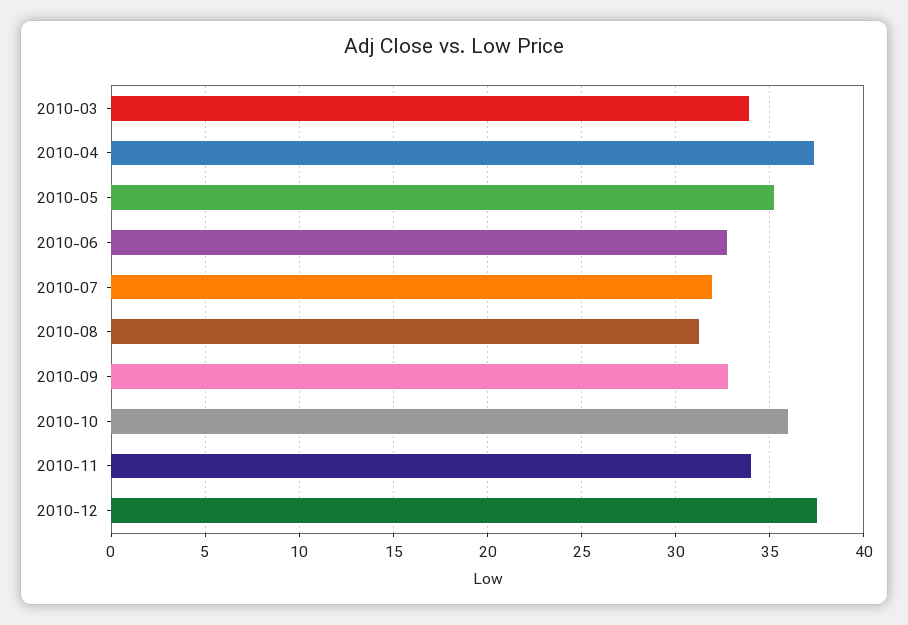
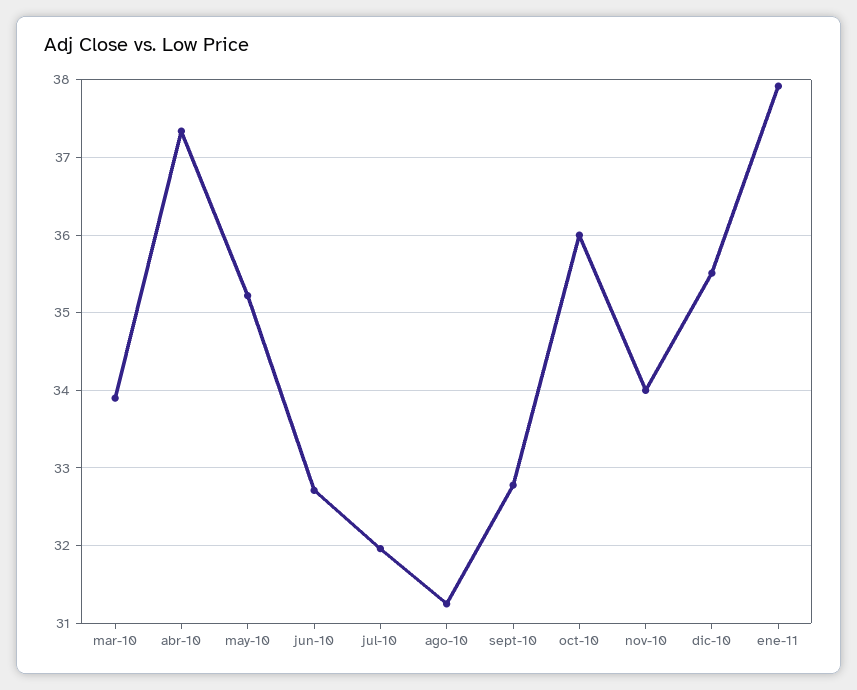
2010-12: 37.5 -> 35.5
ene-11: none -> 37.9

